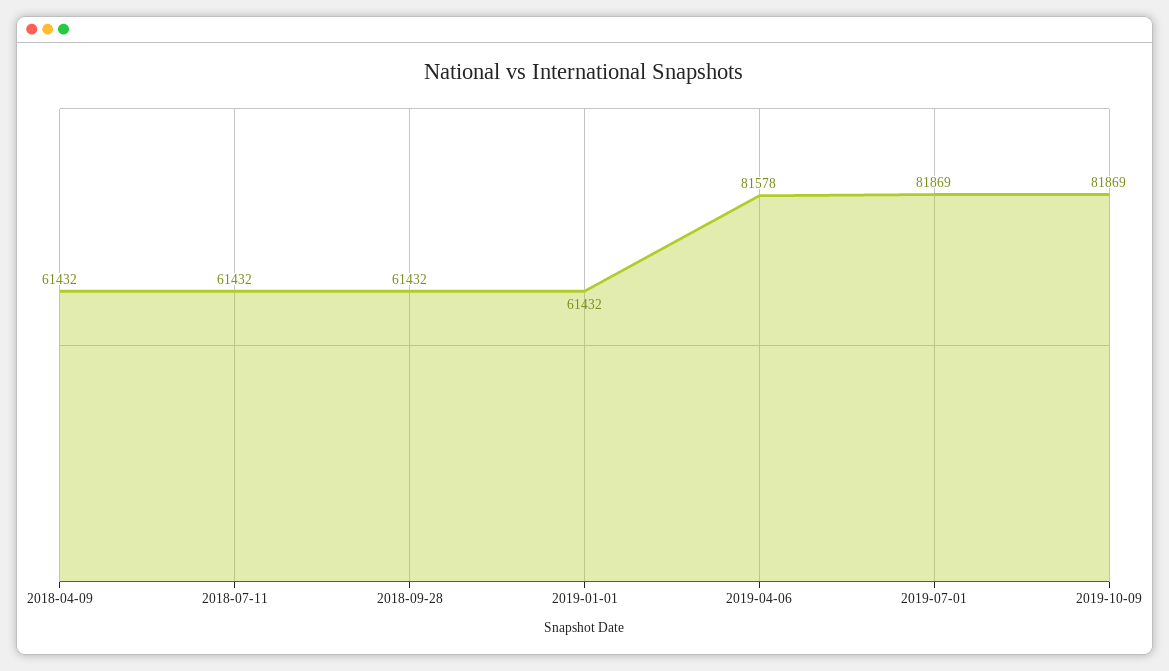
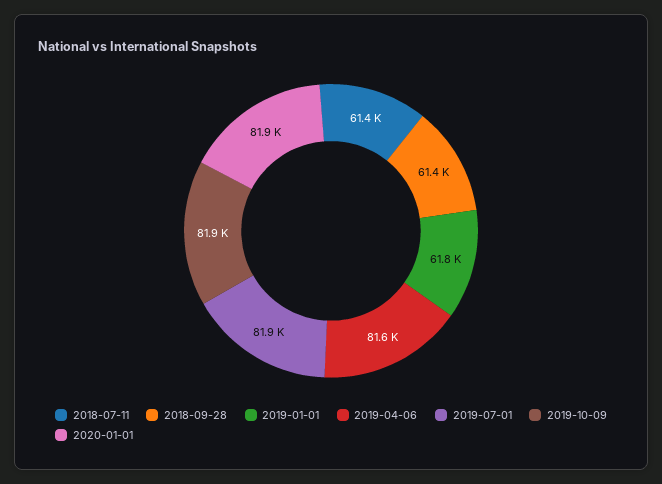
2018-04-09: 61432 -> none
2019-01-01: 61432 -> 61800
2020-01-01: none -> 81900

